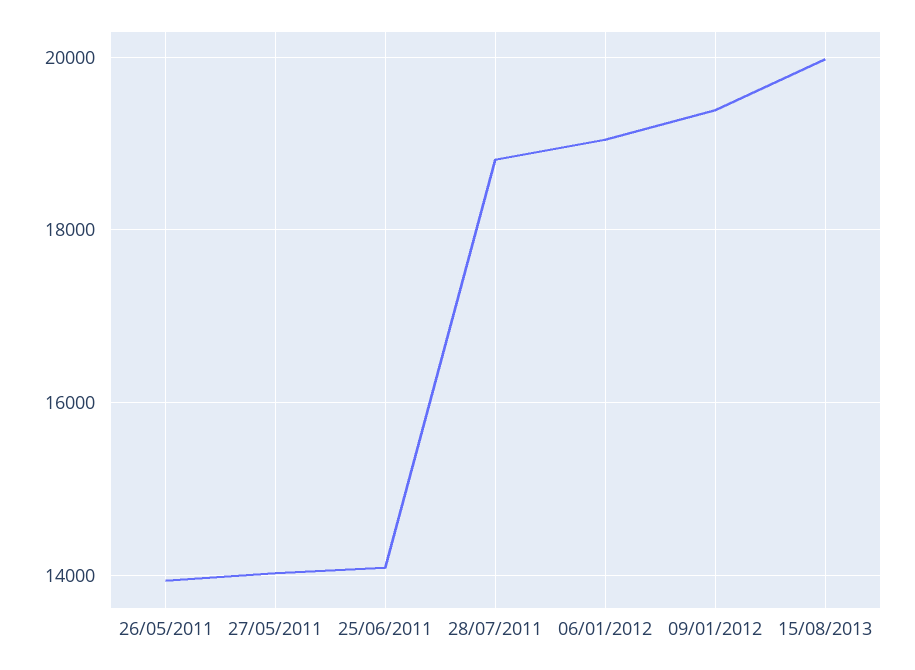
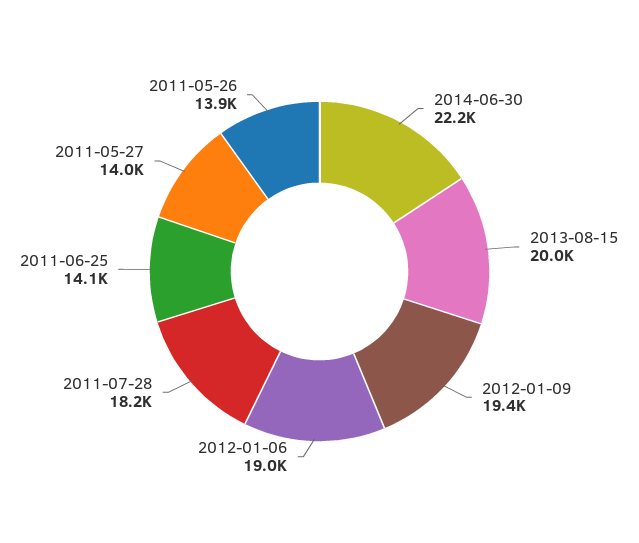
28/07/2011: 18800 -> 18200
2014-06-30: none -> 22200

